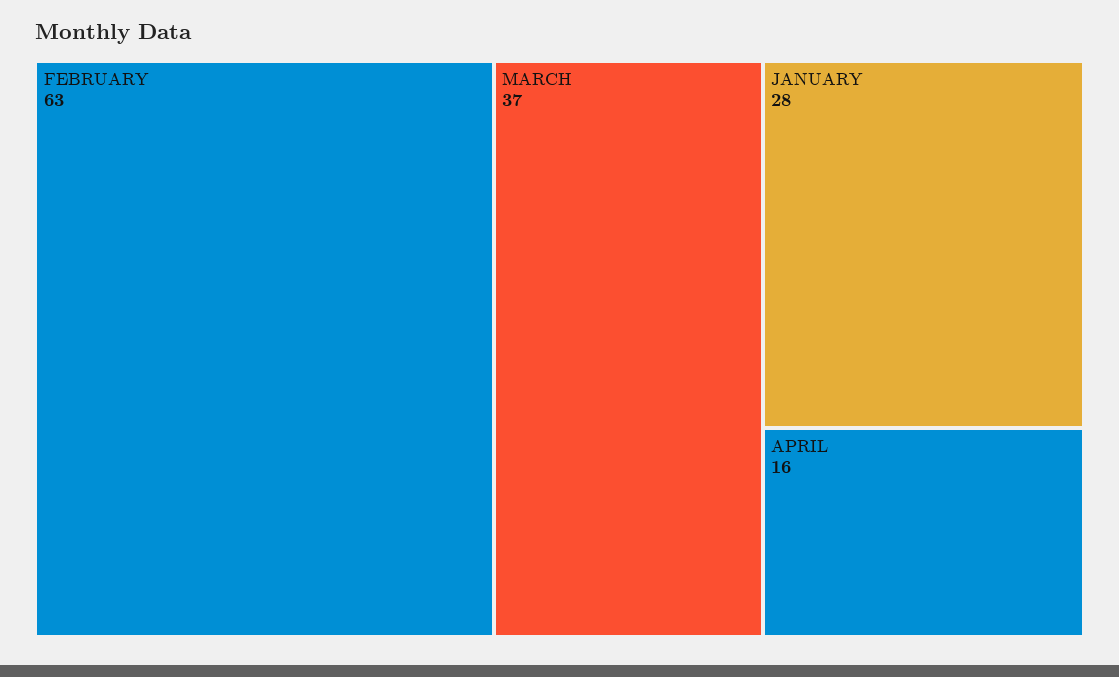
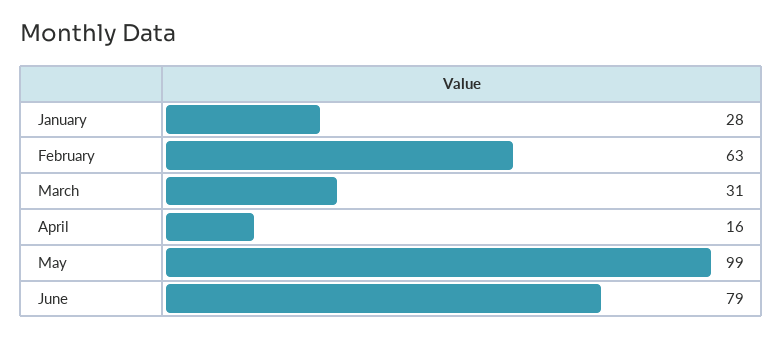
MARCH: 37 -> 31
May: none -> 99
June: none -> 79

